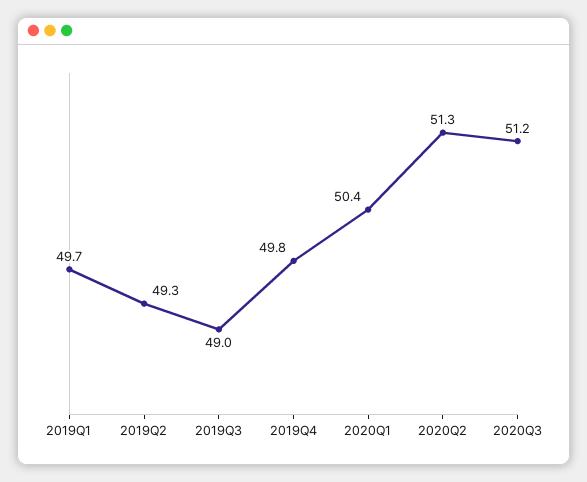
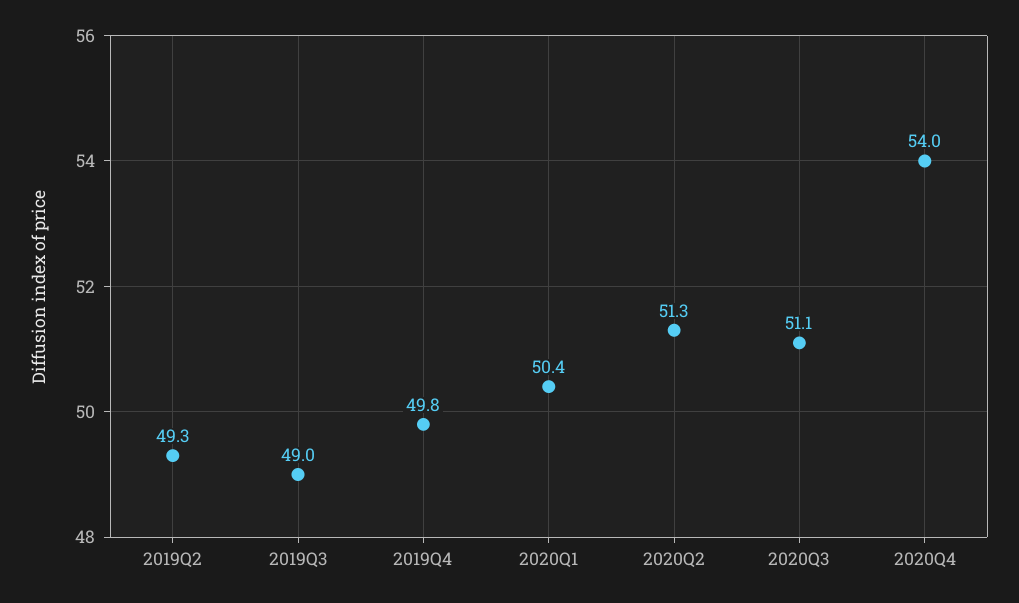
2019Q1: 49.7 -> none
2020Q3: 51.2 -> 51.1
2020Q4: none -> 54

